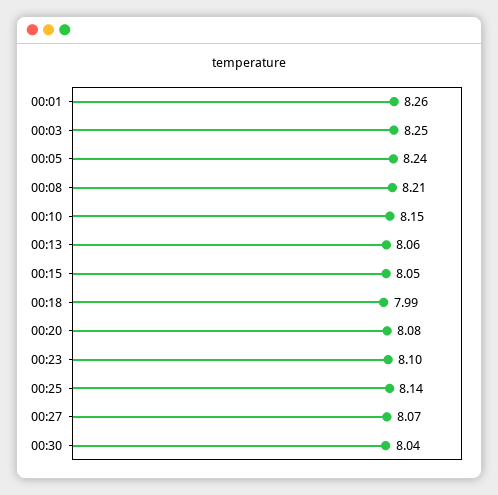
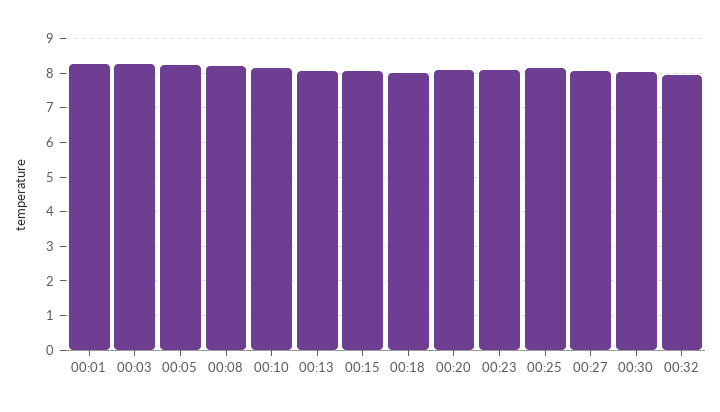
00:32: none -> 8

